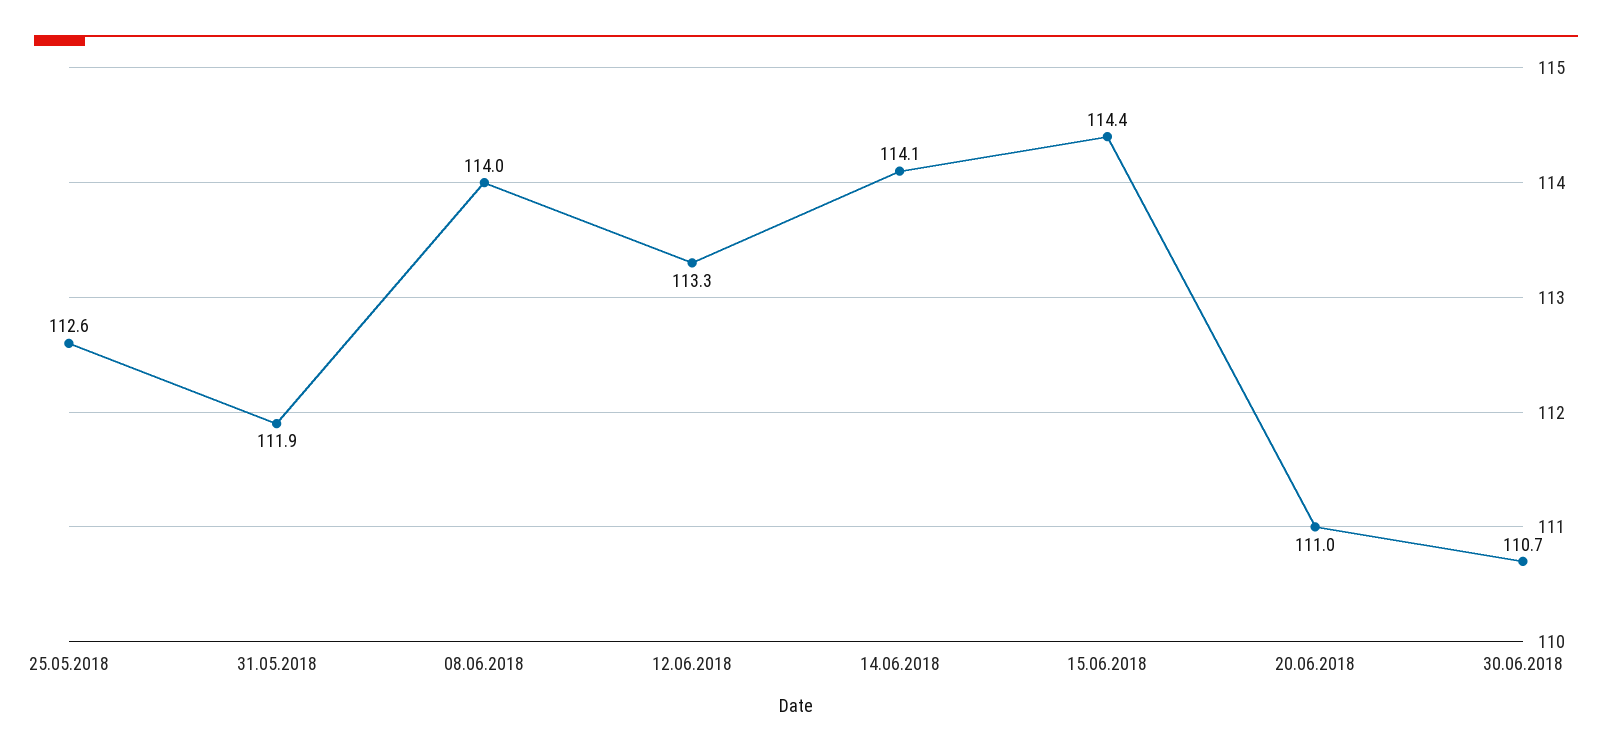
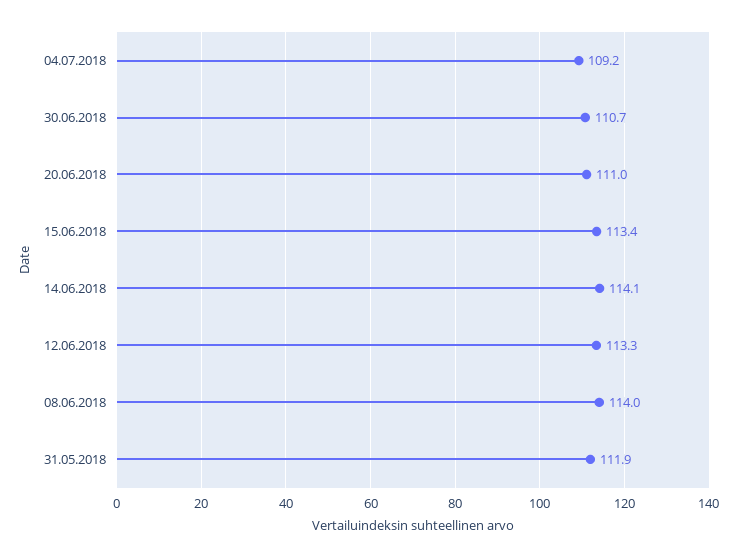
25.05.2018: 112.6 -> none
15.06.2018: 114.4 -> 113.4
04.07.2018: none -> 109.2

